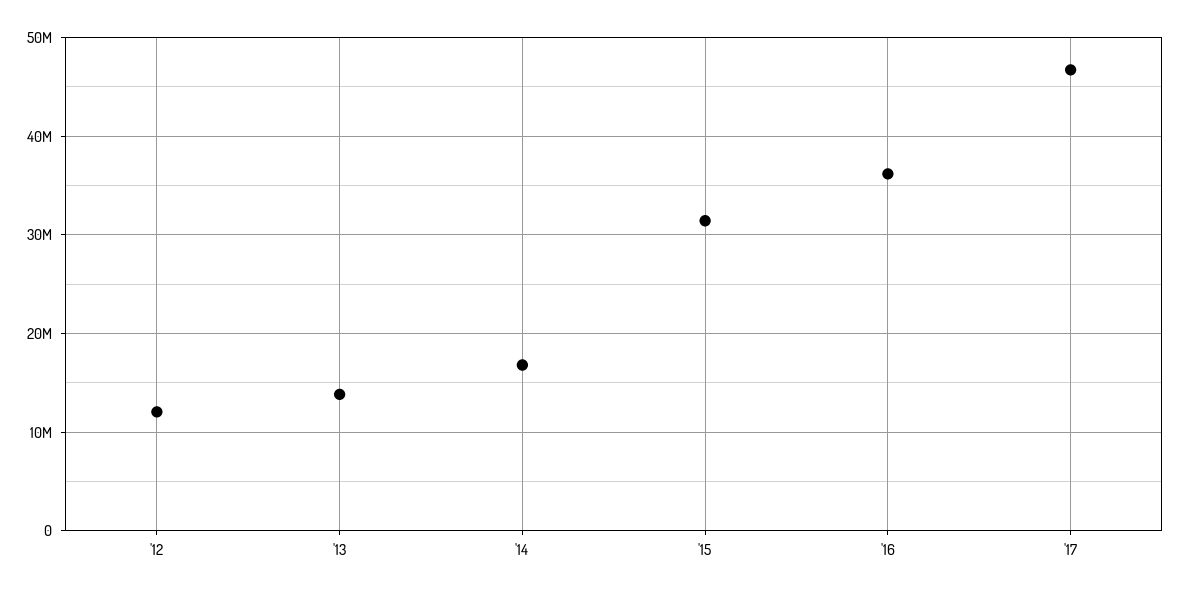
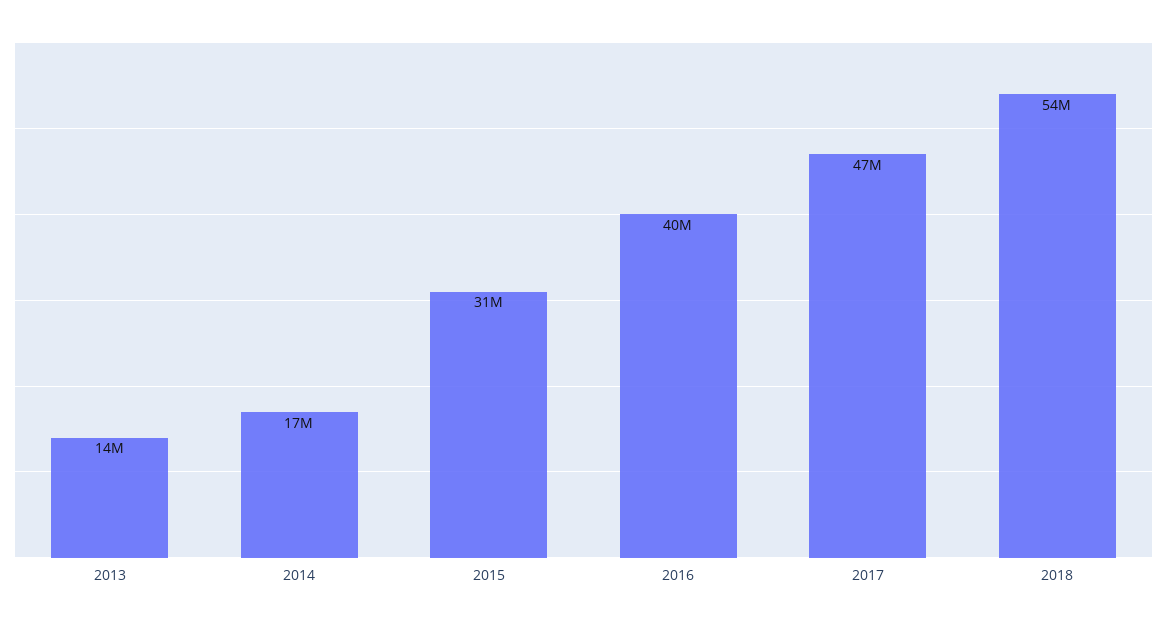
'12: 12000000 -> none
'16: 36000000 -> 40000000
2018: none -> 54000000

